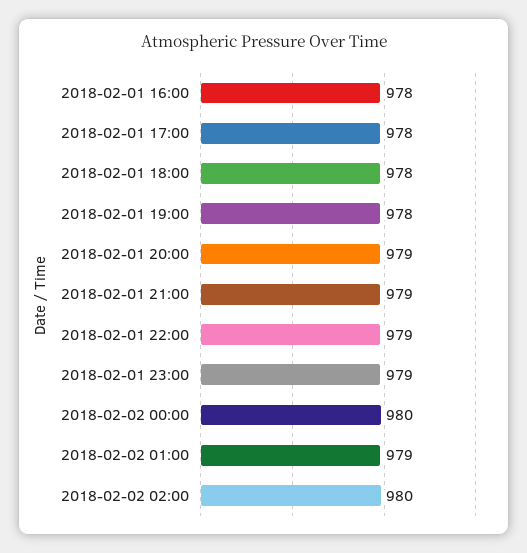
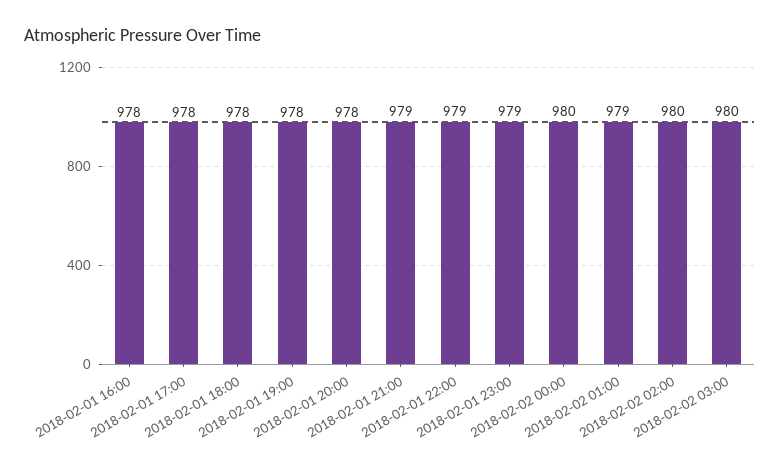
2018-02-01 20:00: 979 -> 978
2018-02-02 03:00: none -> 980

